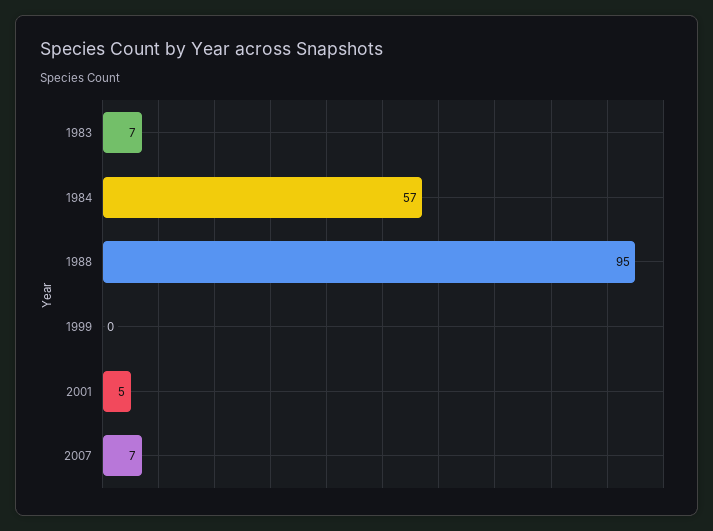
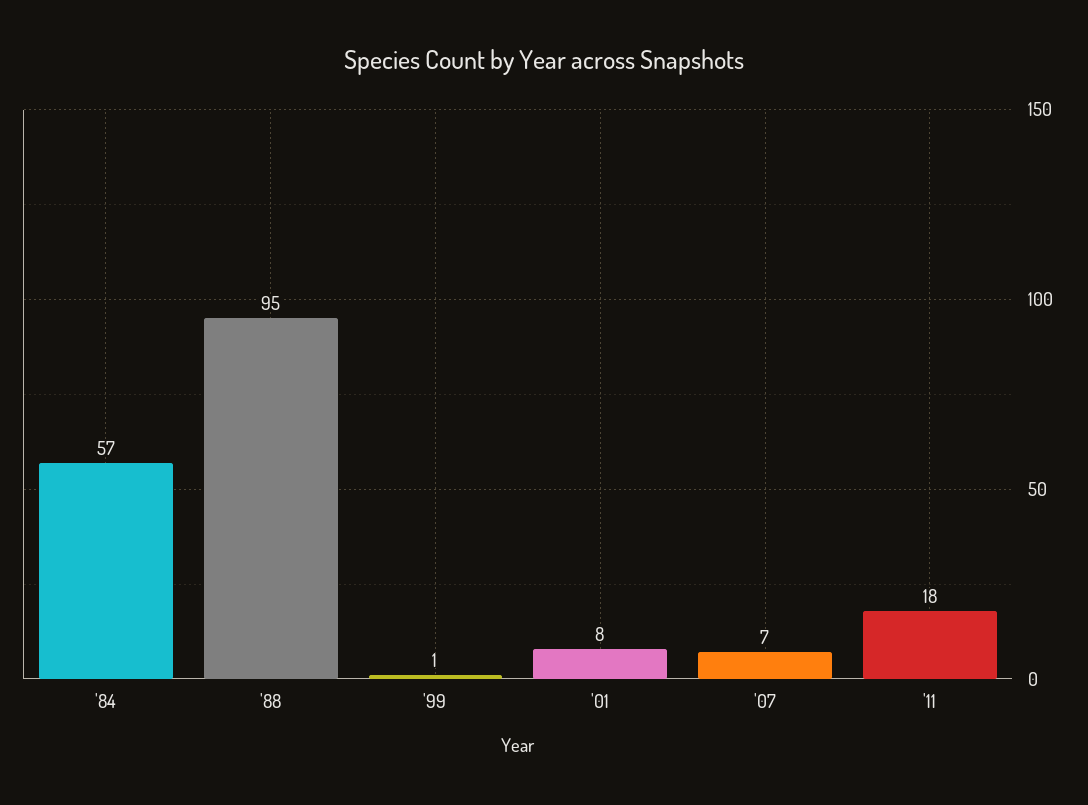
1983: 7 -> none
1999: 0 -> 1
2001: 5 -> 8
'11: none -> 18

